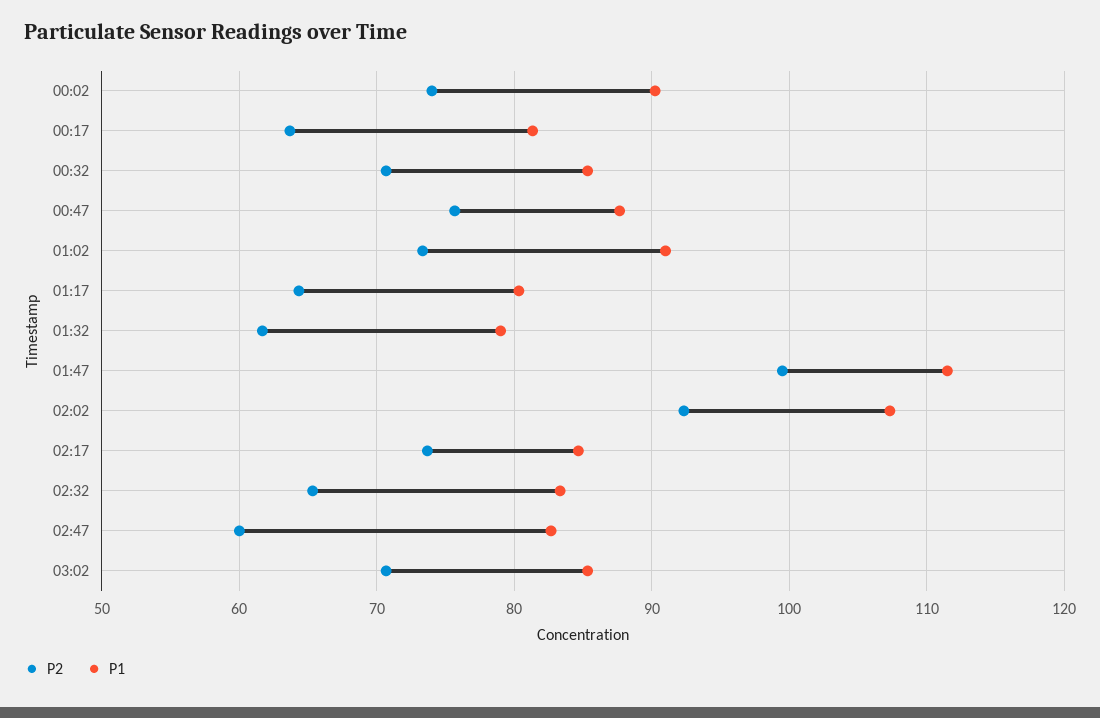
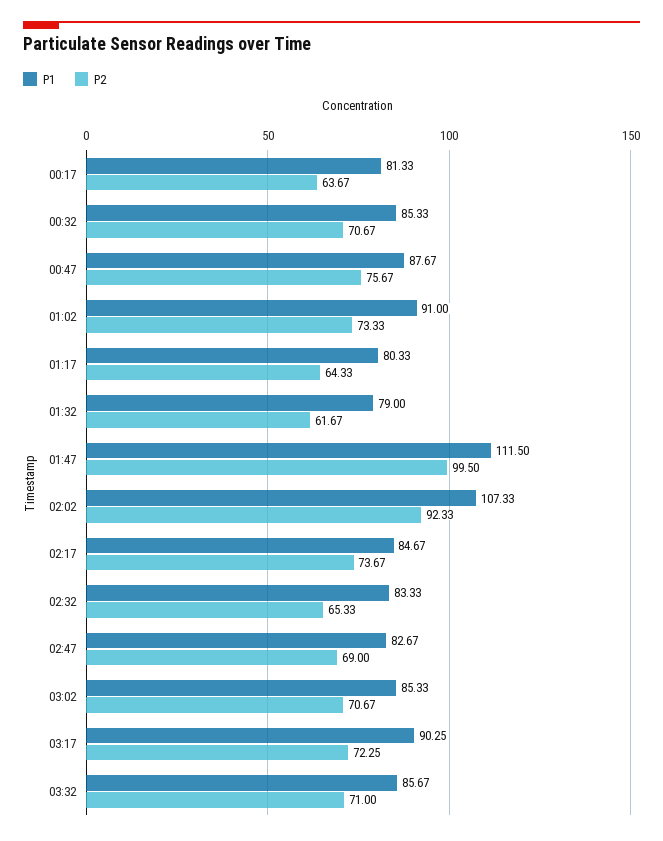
P2, 00:02: 74 -> none
P1, 00:02: 90 -> none
P2, 02:47: 60 -> 69
P1, 03:17: none -> 90.25
P2, 03:17: none -> 72.25
P1, 03:32: none -> 85.67
P2, 03:32: none -> 71

